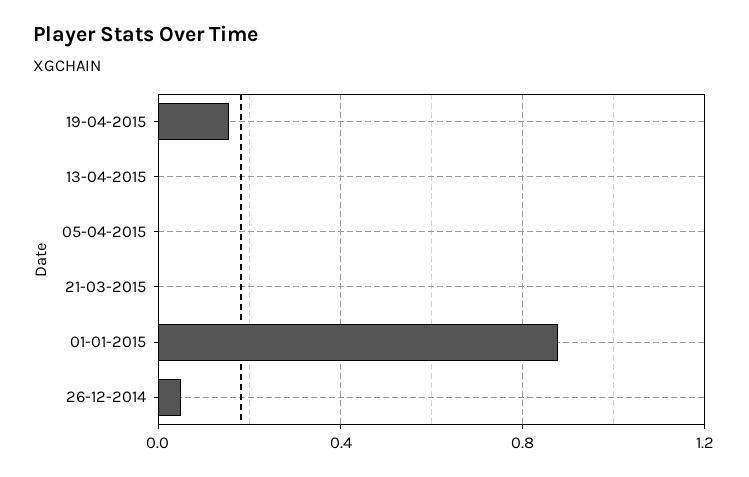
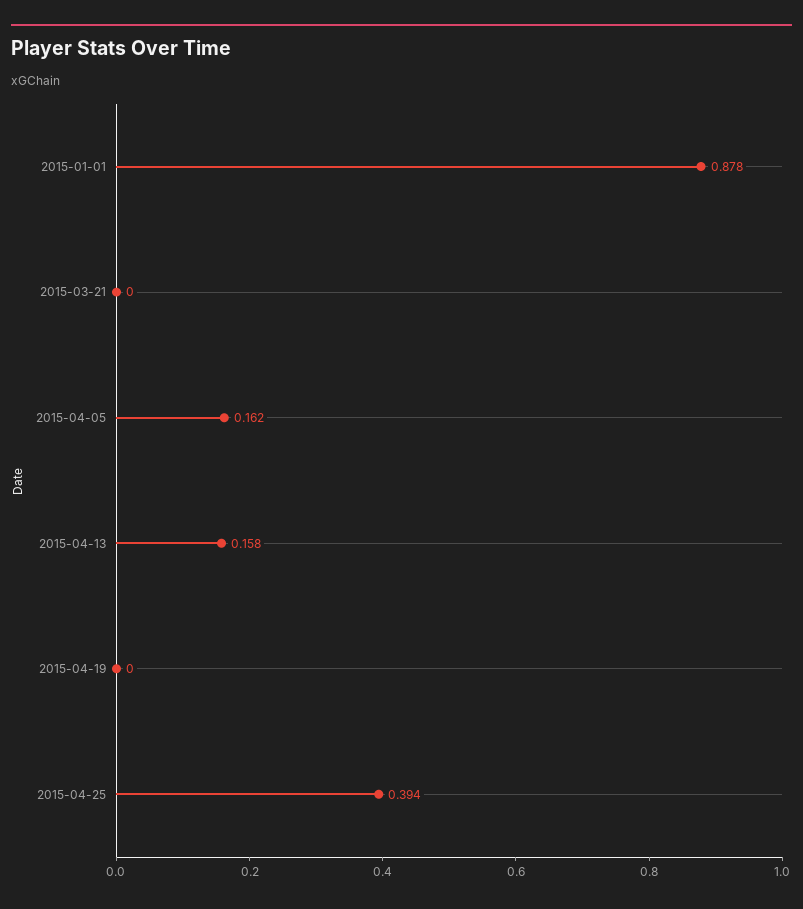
19-04-2015: 0.15 -> 0
13-04-2015: 0 -> 0.158
05-04-2015: 0 -> 0.162
26-12-2014: 0.05 -> none
2015-04-25: none -> 0.394

